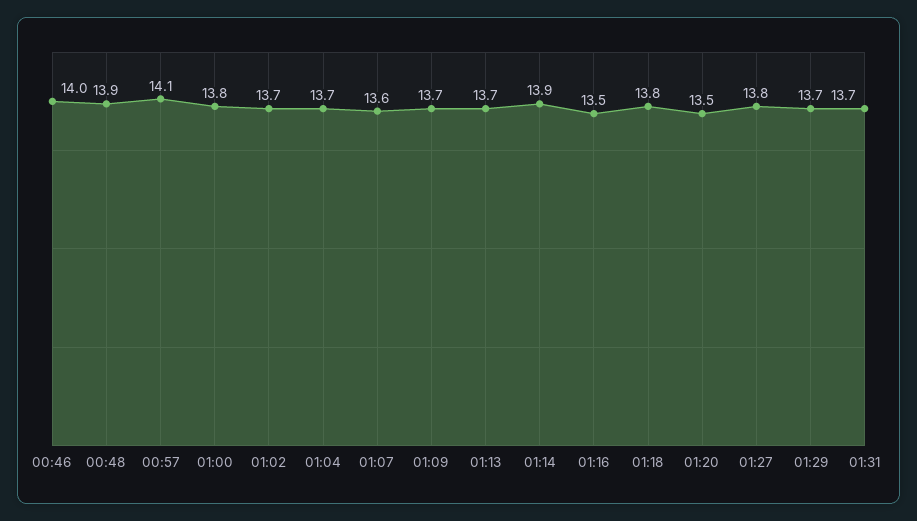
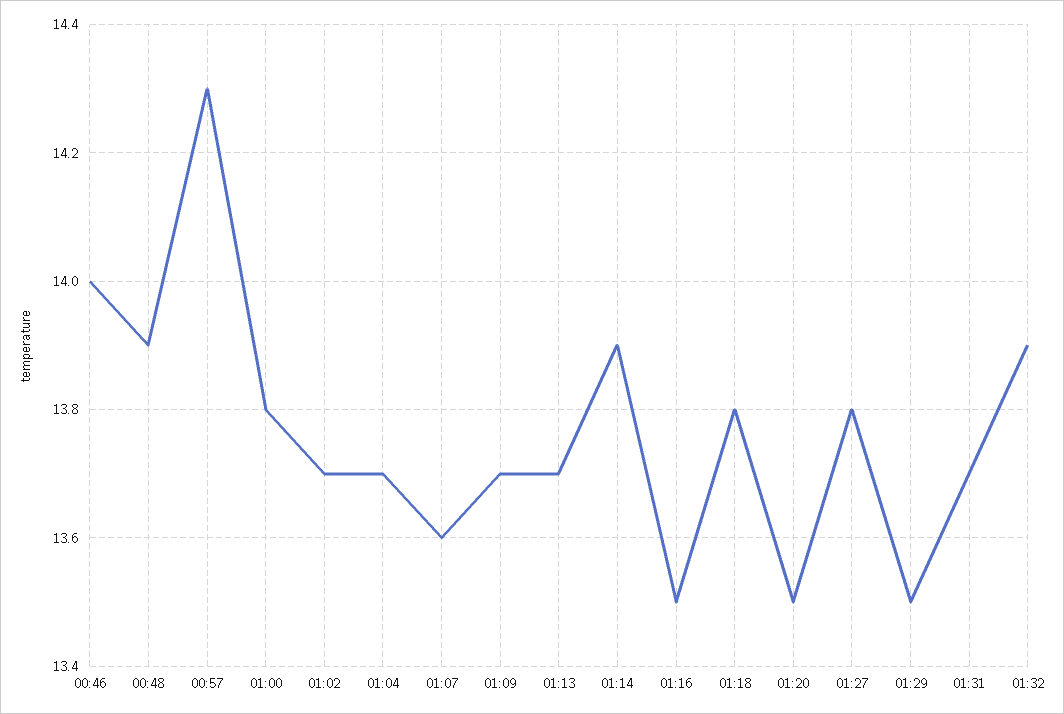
00:57: 14.1 -> 14.3
01:29: 13.7 -> 13.5
01:32: none -> 13.9

